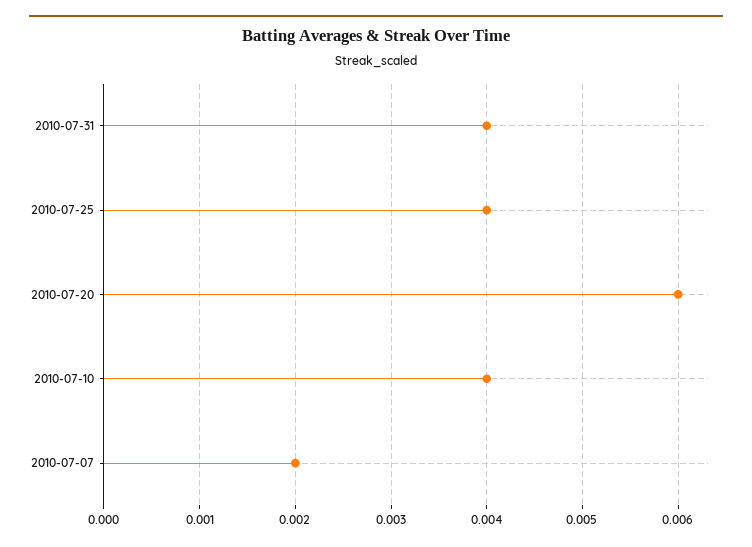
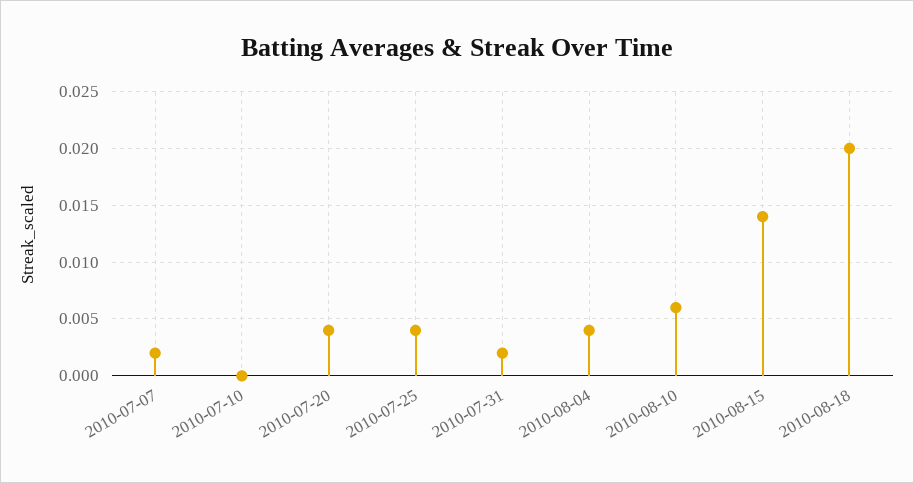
2010-07-31: 0.004 -> 0.002
2010-07-20: 0.006 -> 0.004
2010-07-10: 0.004 -> 0
2010-08-04: none -> 0.004
2010-08-10: none -> 0.006
2010-08-15: none -> 0.014
2010-08-18: none -> 0.02

